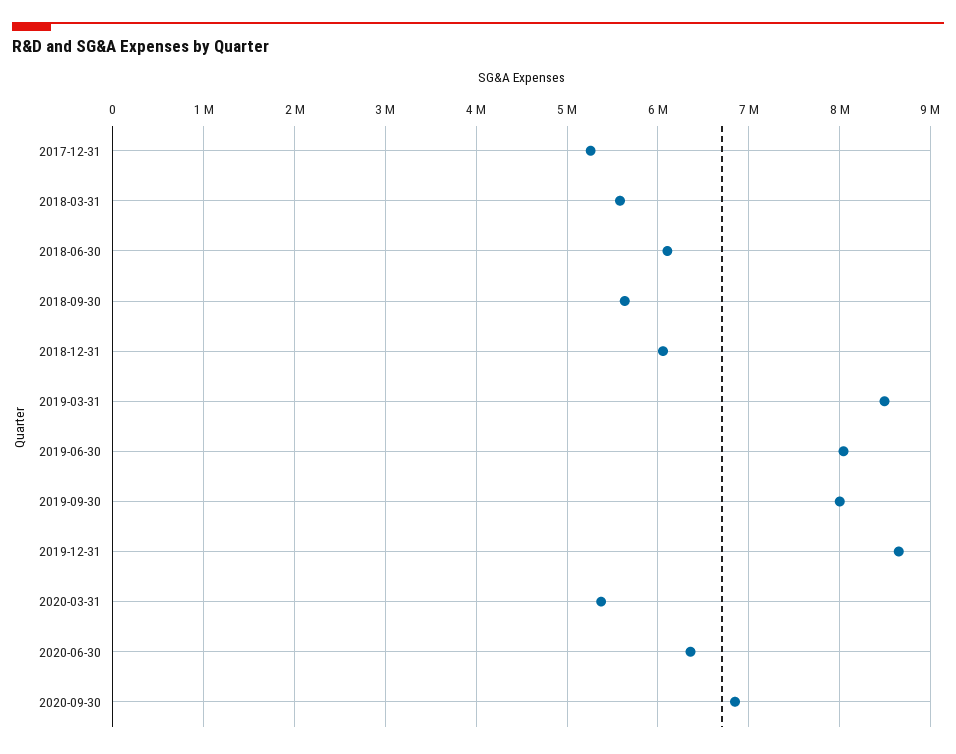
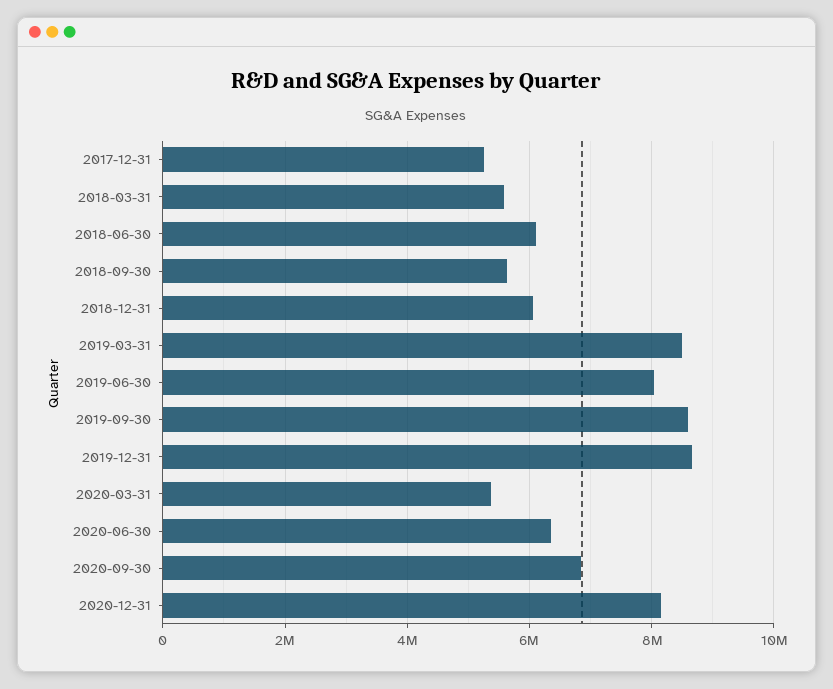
2019-09-30: 8000000 -> 8600000
2020-12-31: none -> 8200000

